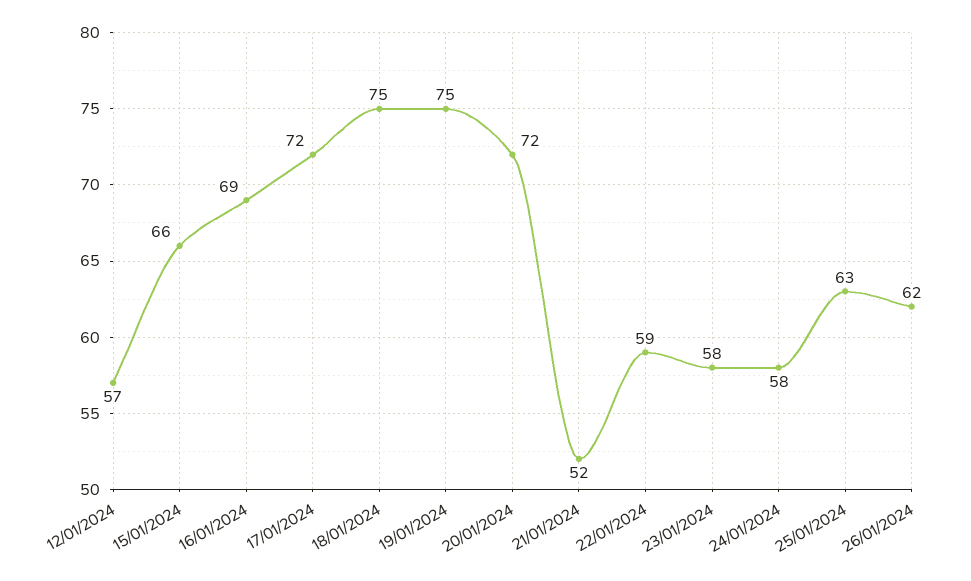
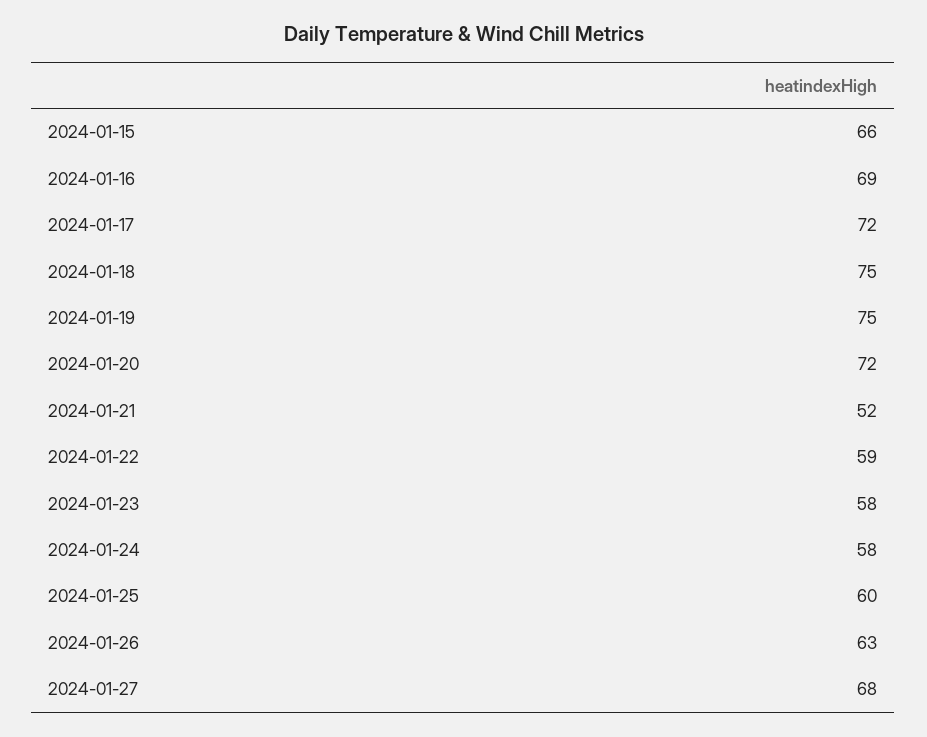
12/01/2024: 57 -> none
25/01/2024: 63 -> 60
26/01/2024: 62 -> 63
2024-01-27: none -> 68

